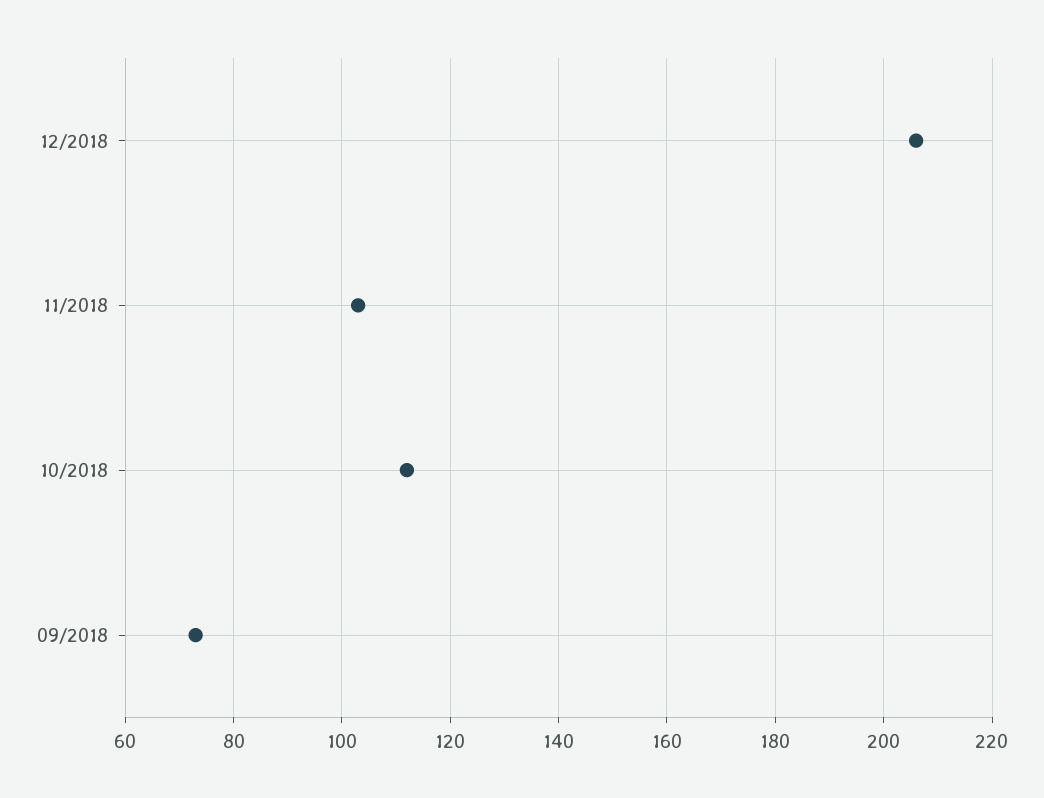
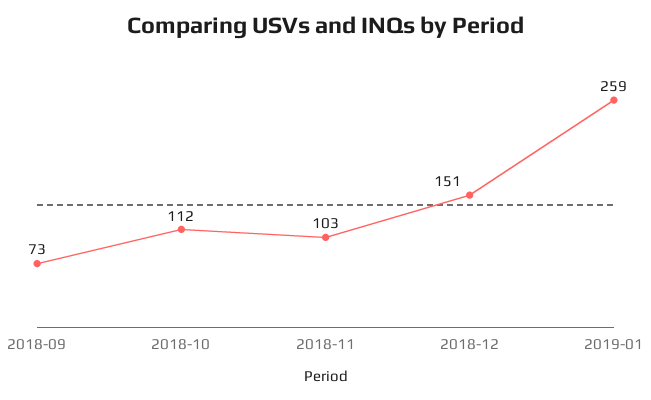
12/2018: 205 -> 151
2019-01: none -> 259

